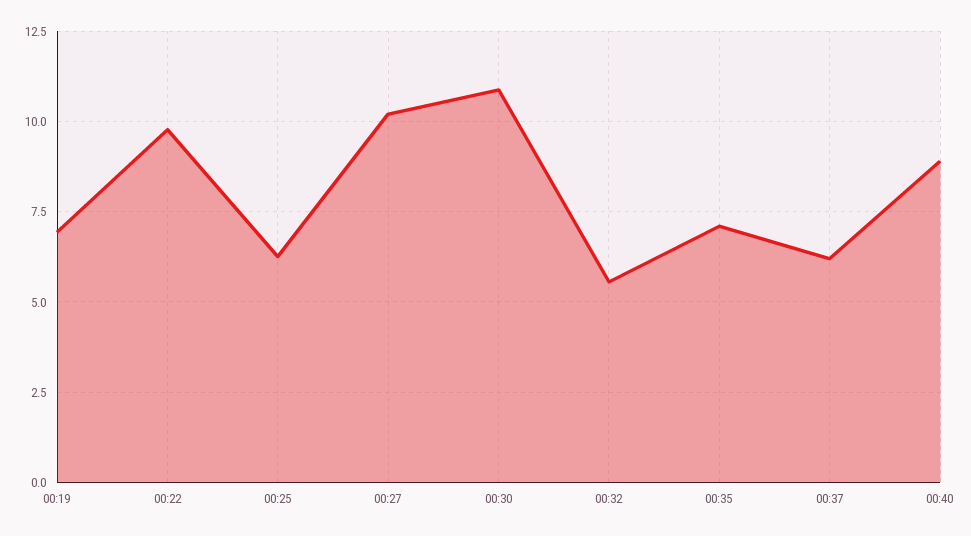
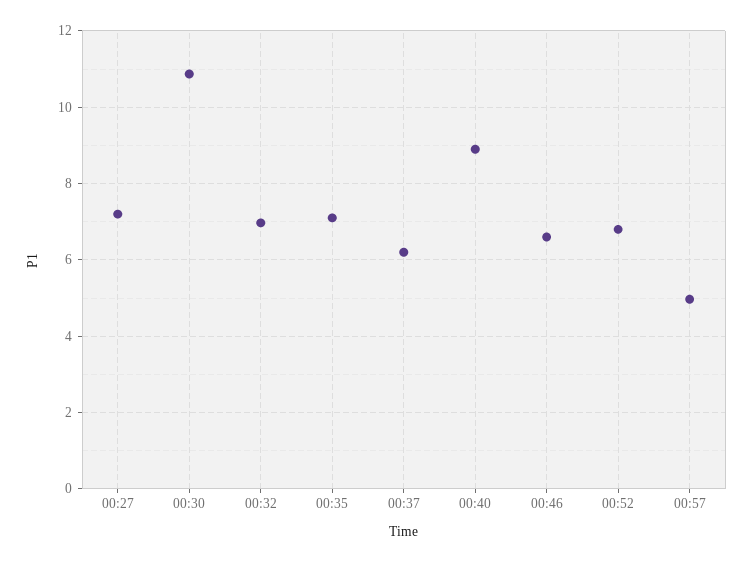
00:19: 7 -> none
00:22: 9.75 -> none
00:25: 6.25 -> none
00:27: 10.25 -> 7.2
00:32: 5.5 -> 7
00:46: none -> 6.6
00:52: none -> 6.8
00:57: none -> 5

